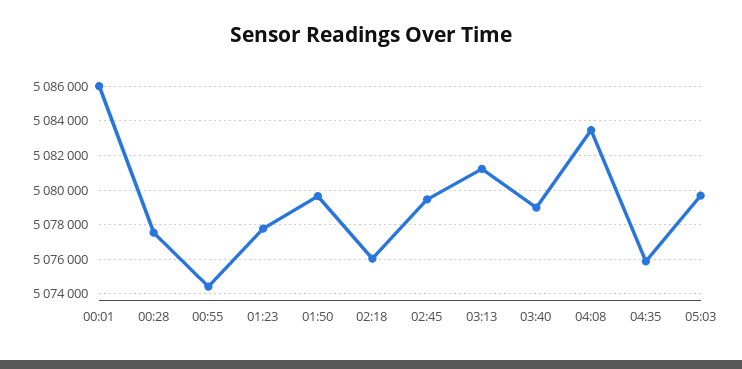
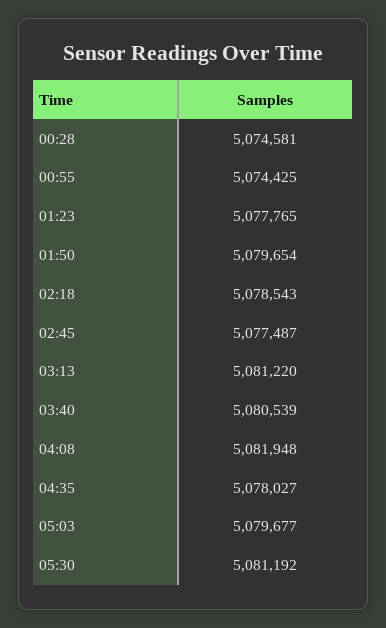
00:01: 5086000 -> none
00:28: 5077500 -> 5074581
02:18: 5076000 -> 5078543
02:45: 5079500 -> 5077487
03:40: 5079000 -> 5080539
04:08: 5083500 -> 5081948
04:35: 5076000 -> 5078027
05:30: none -> 5081192

